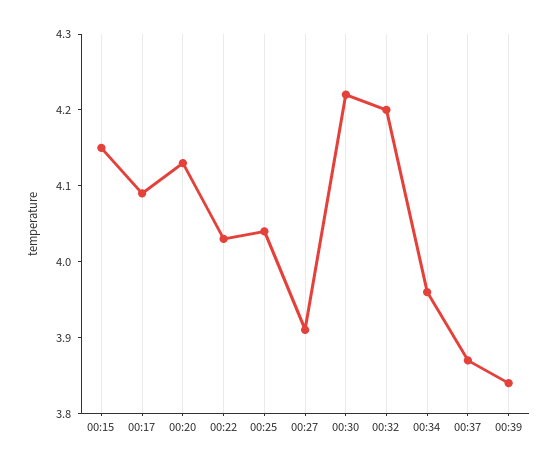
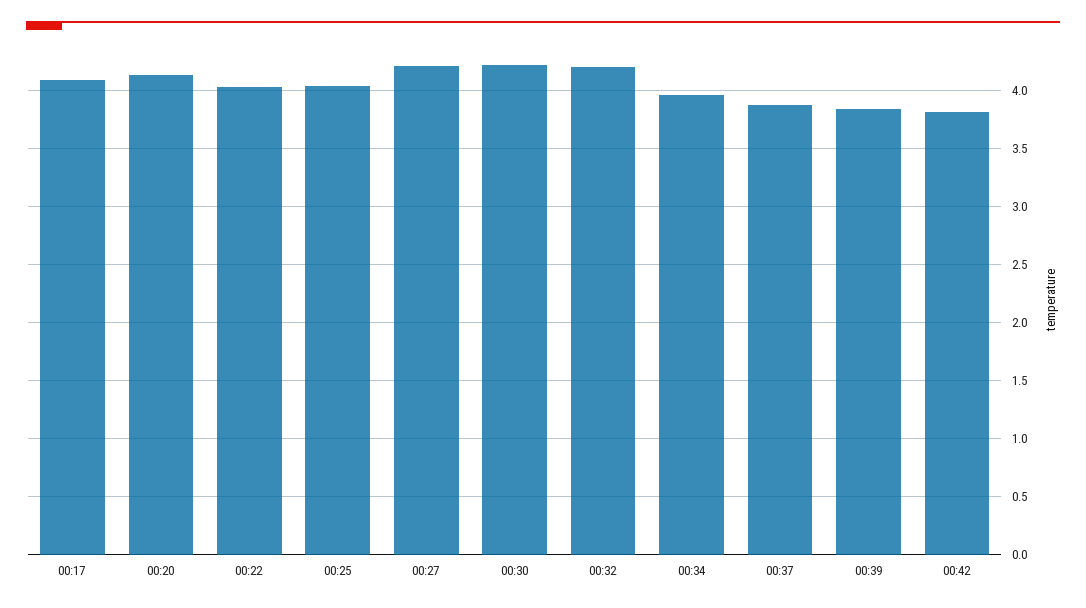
00:15: 4.15 -> none
00:27: 3.9 -> 4.2
00:42: none -> 3.8

